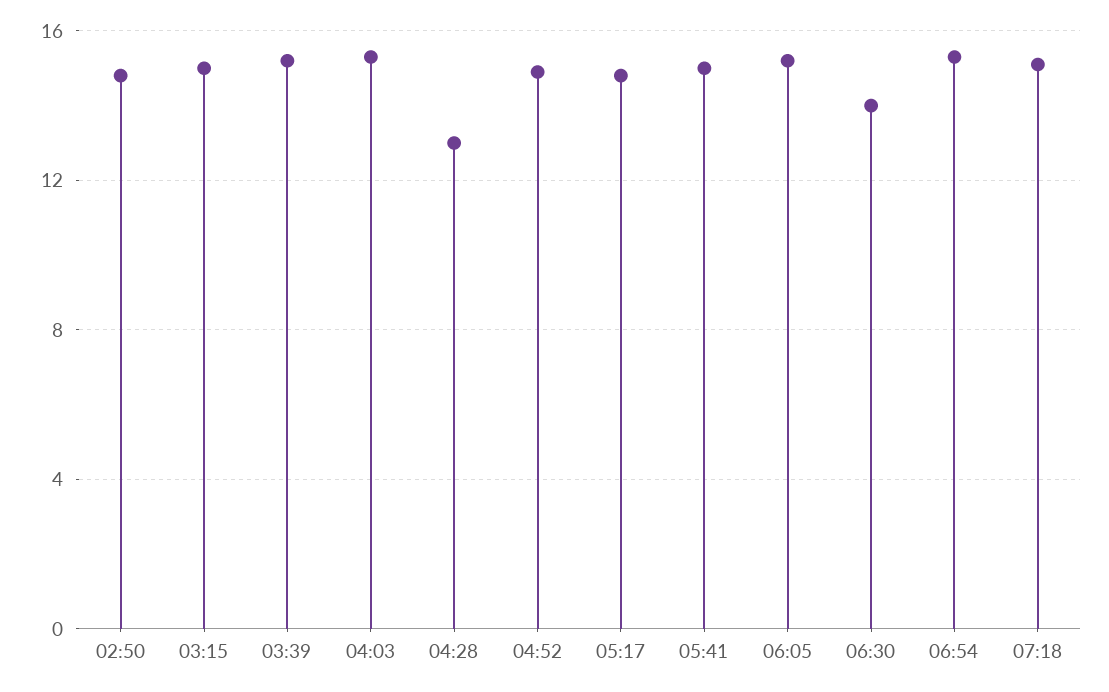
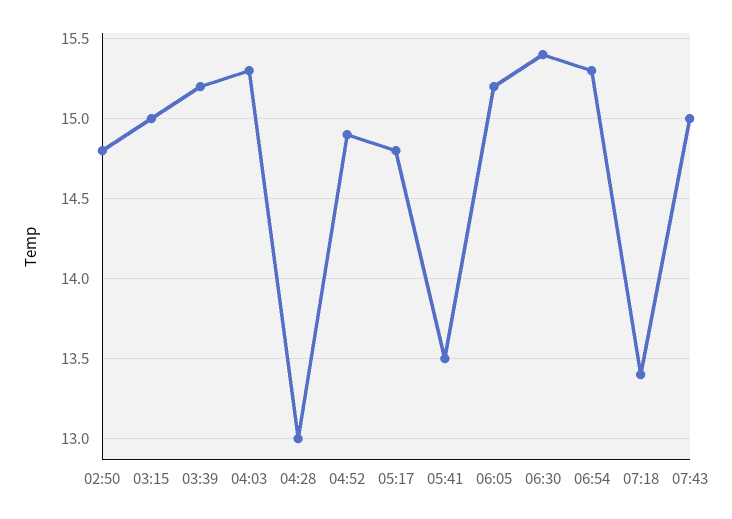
05:41: 15 -> 13.5
06:30: 14 -> 15.4
07:18: 15 -> 13.4
07:43: none -> 15

